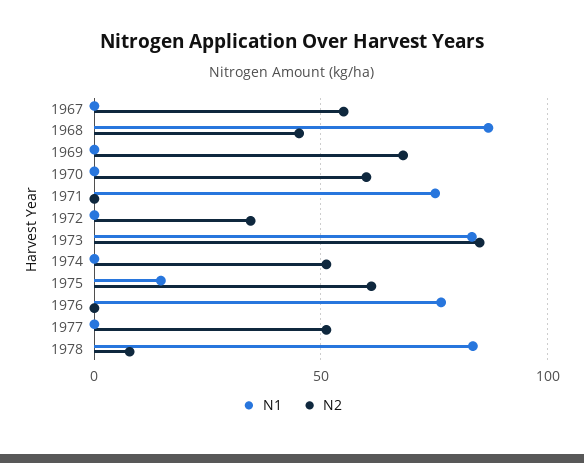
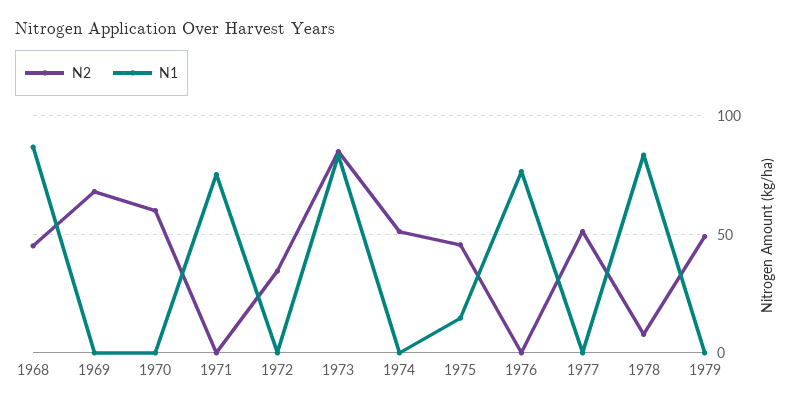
N1, 1967: 0 -> none
N2, 1967: 55 -> none
N2, 1975: 60 -> 45
N2, 1979: none -> 50
N1, 1979: none -> 0

